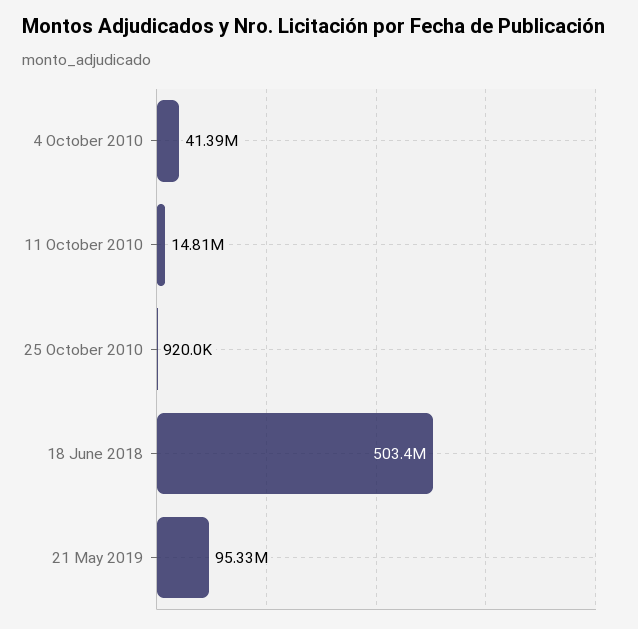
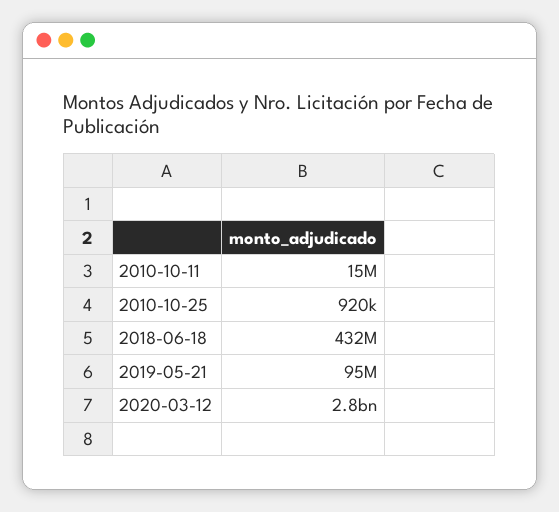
4 October 2010: 41390000 -> none
18 June 2018: 503400000 -> 432000000
2020-03-12: none -> 2800000000

